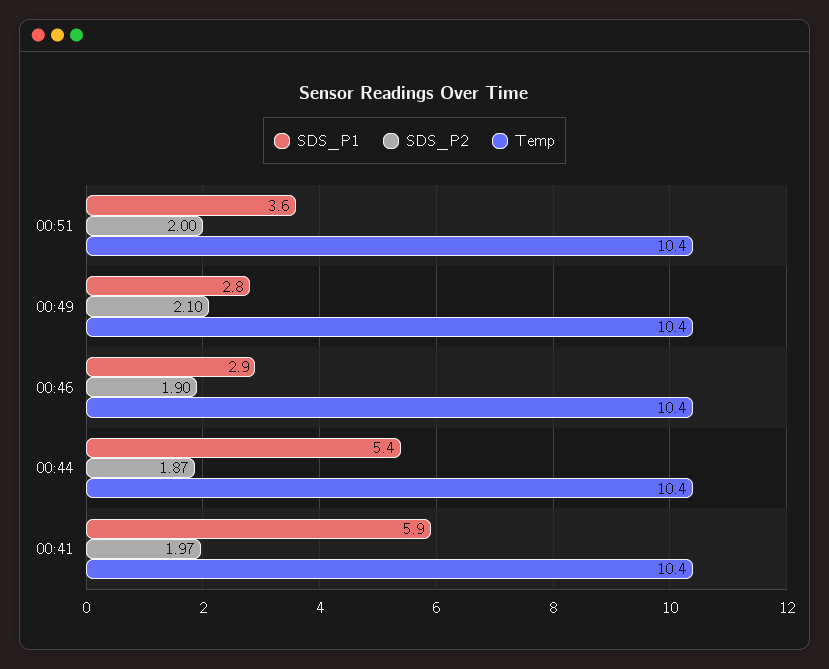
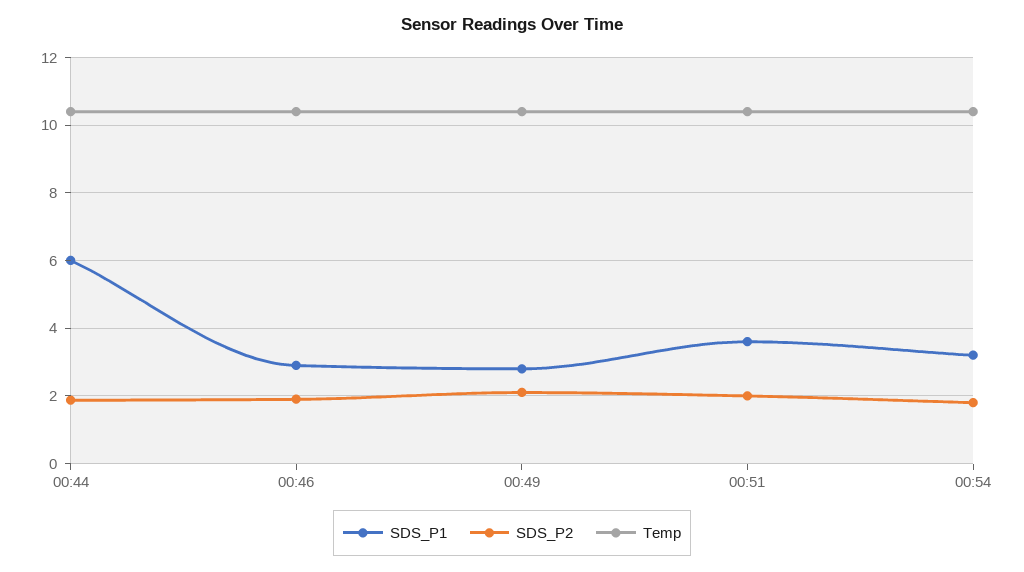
SDS_P1, 00:44: 5.4 -> 6
SDS_P1, 00:41: 5.9 -> none
SDS_P2, 00:41: 1.97 -> none
Temp, 00:41: 10.4 -> none
SDS_P1, 00:54: none -> 3.2
SDS_P2, 00:54: none -> 1.8
Temp, 00:54: none -> 10.4

